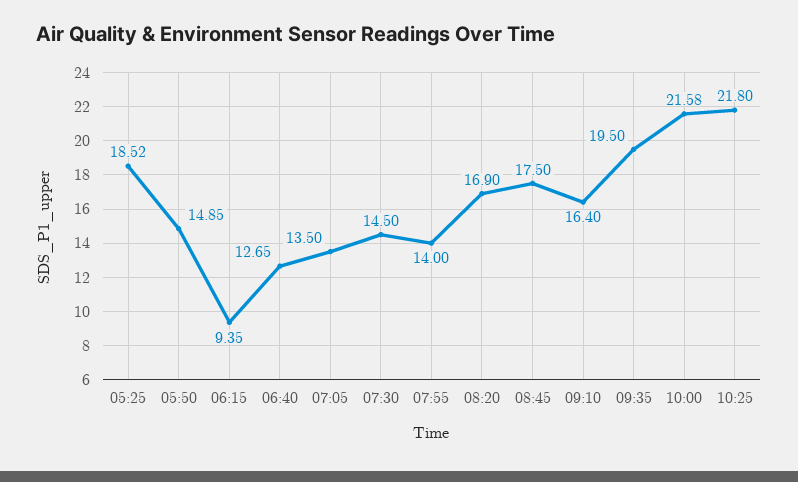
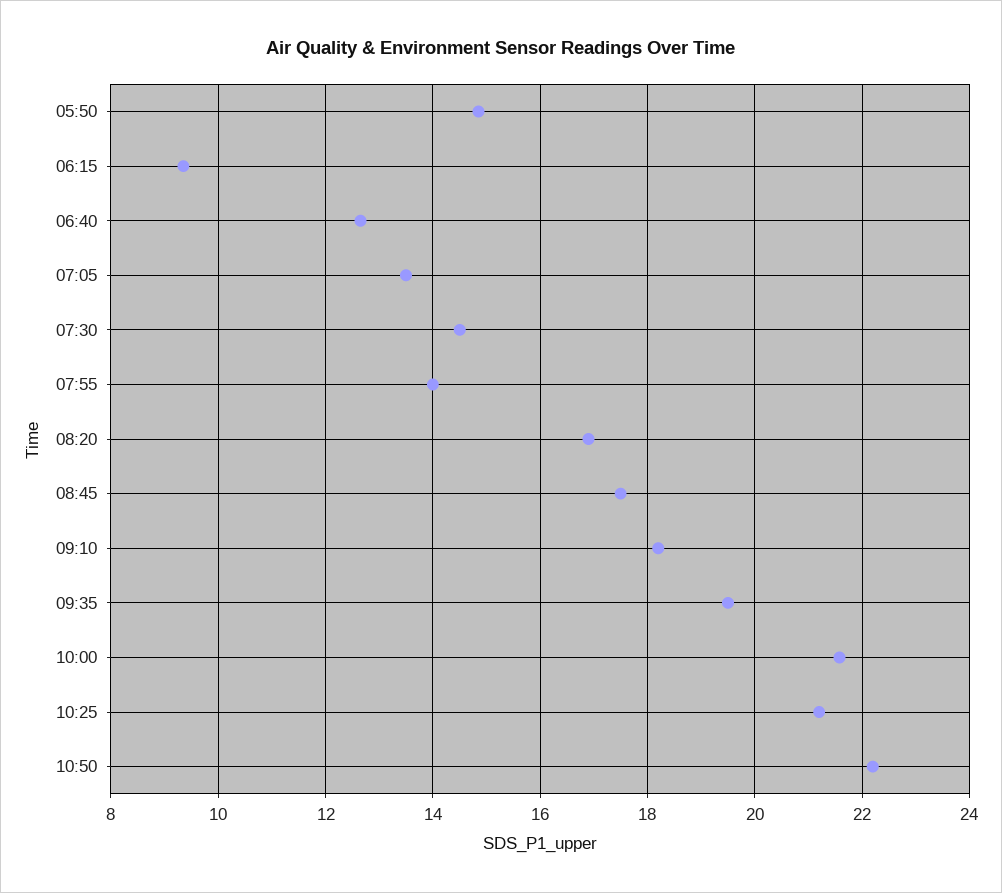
05:25: 18.52 -> none
09:10: 16.4 -> 18.2
10:25: 21.8 -> 21.2
10:50: none -> 22.2

